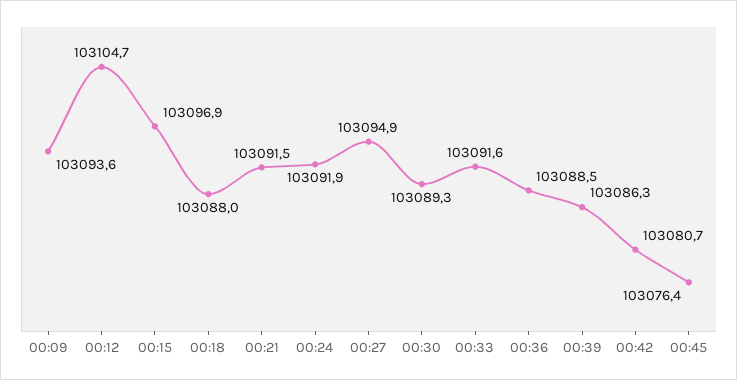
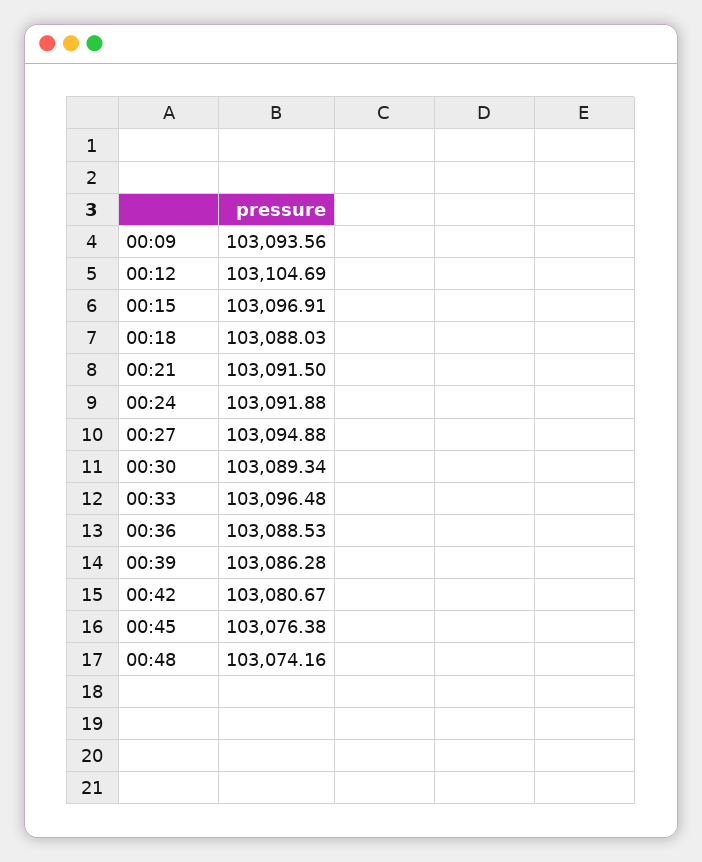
00:33: 103091.6 -> 103096.48
00:48: none -> 103074.16

